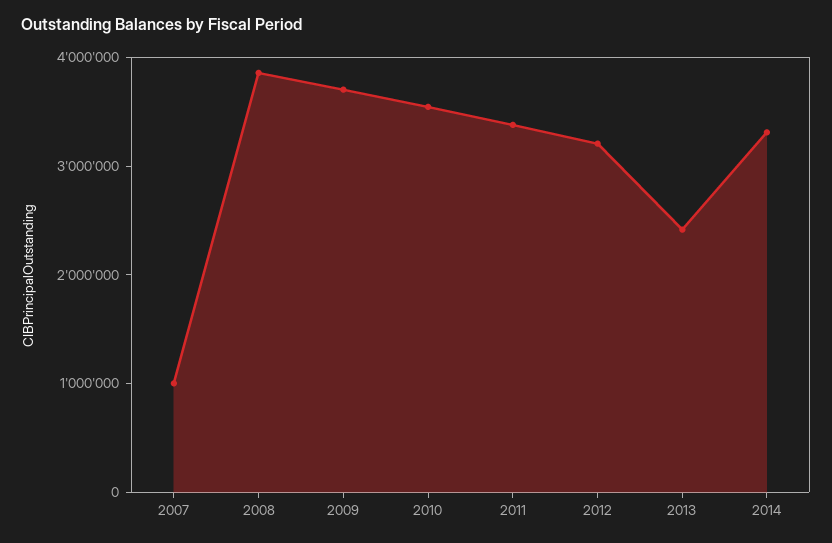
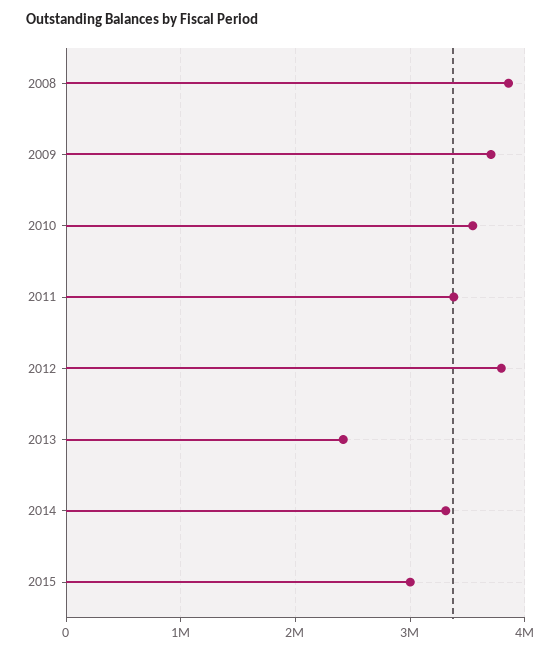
2007: 1000000 -> none
2012: 3200000 -> 3800000
2015: none -> 3000000

